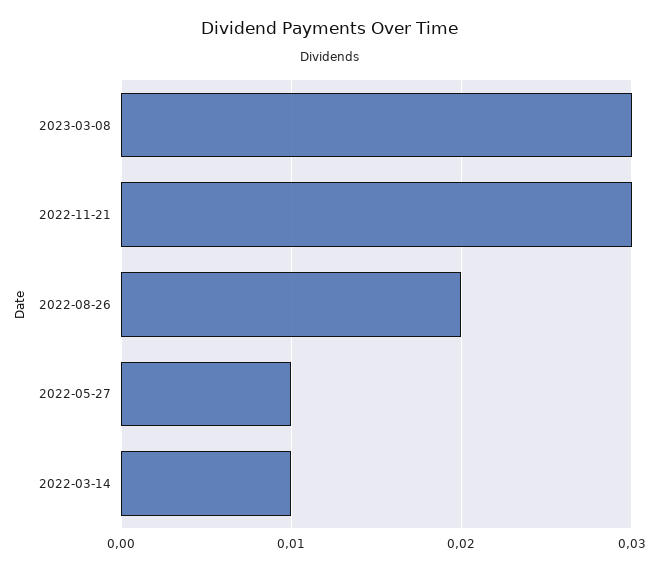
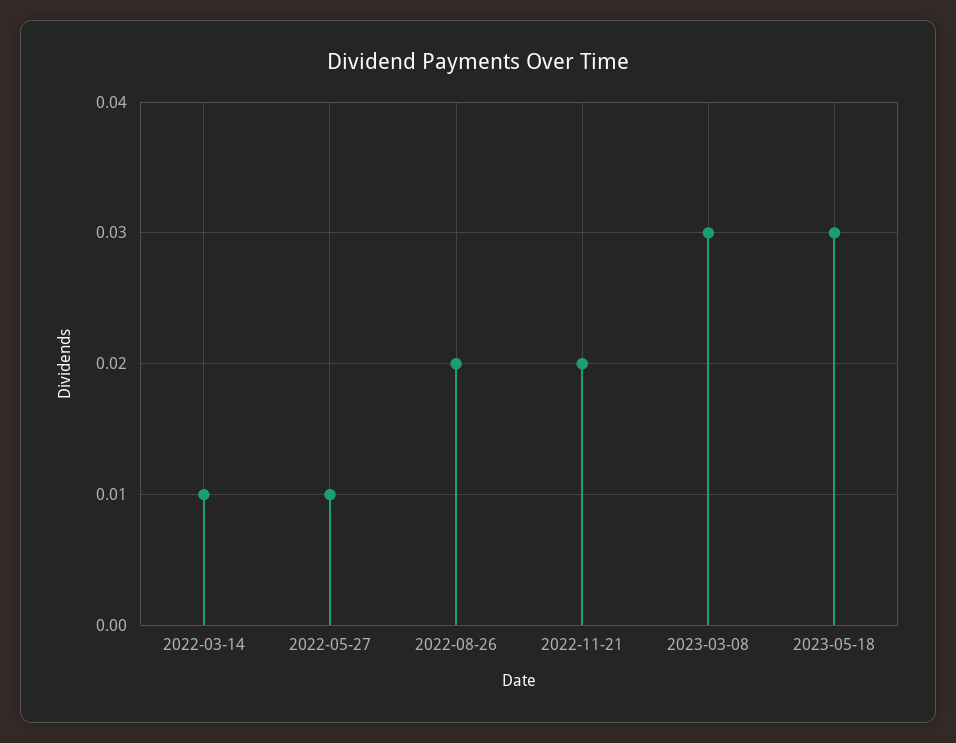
2022-11-21: 0.03 -> 0.02
2023-05-18: none -> 0.03

